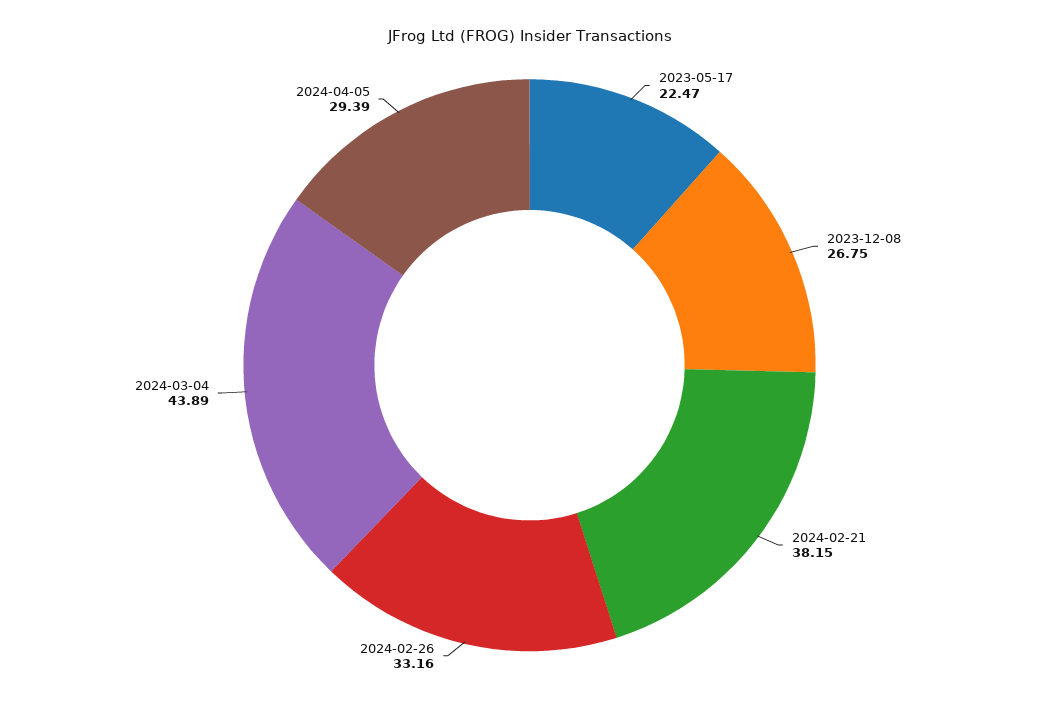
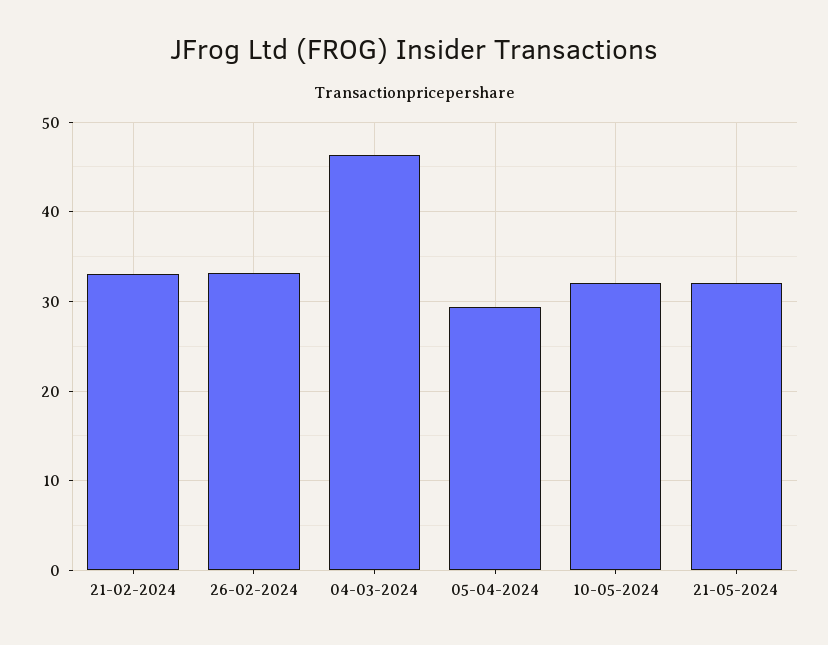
2023-05-17: 22.47 -> none
2023-12-08: 26.75 -> none
2024-02-21: 38.15 -> 33
2024-03-04: 43.89 -> 46
10-05-2024: none -> 32
21-05-2024: none -> 32

